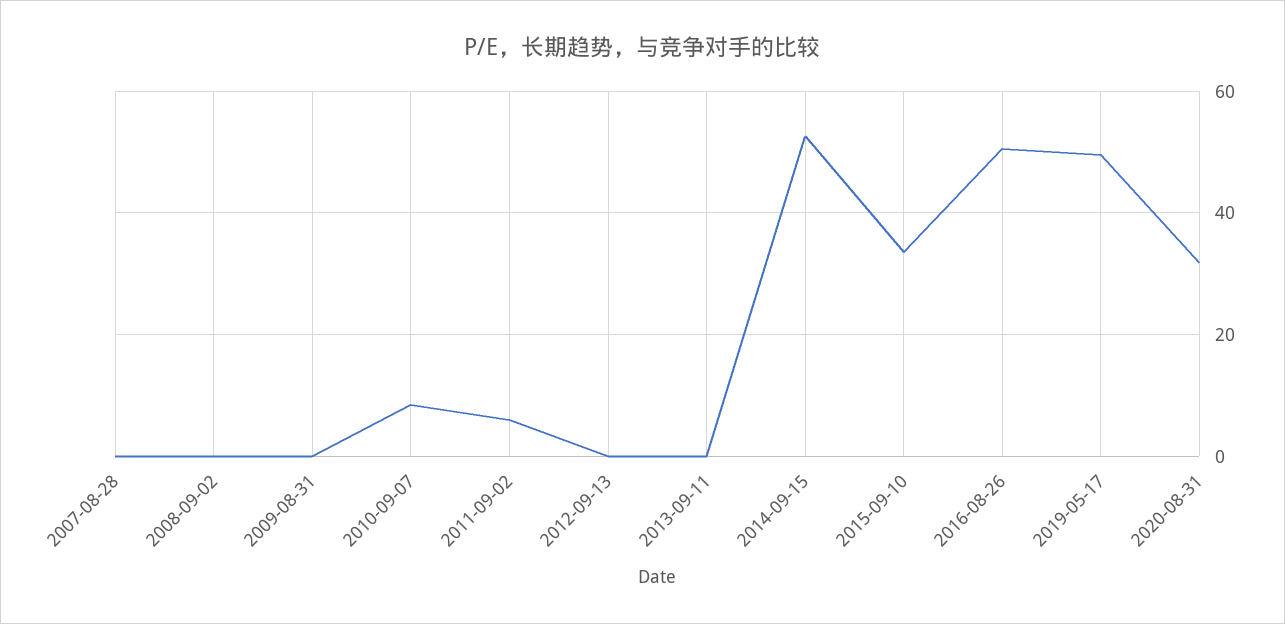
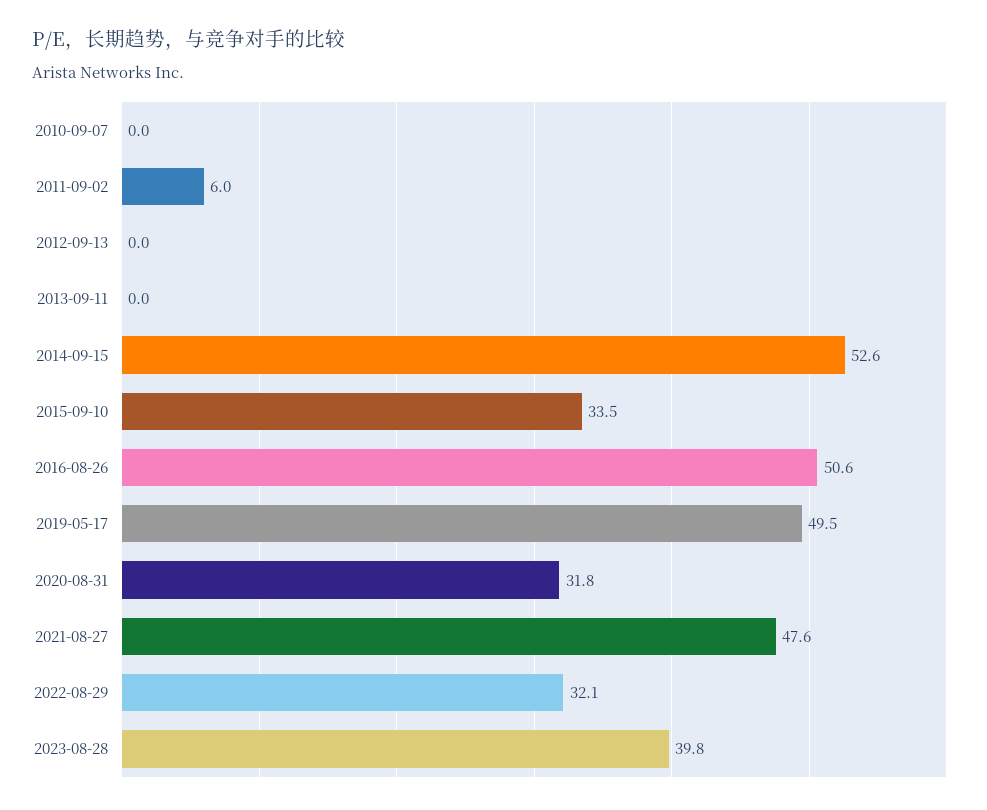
2007-08-28: 0 -> none
2008-09-02: 0 -> none
2009-08-31: 0 -> none
2010-09-07: 8 -> 0
2021-08-27: none -> 47.6
2022-08-29: none -> 32.1
2023-08-28: none -> 39.8

